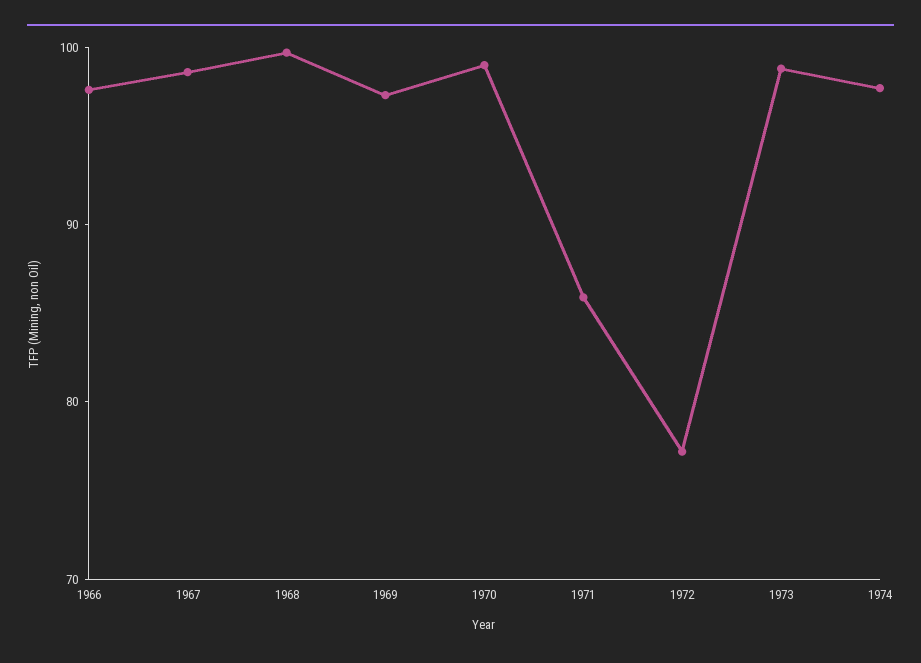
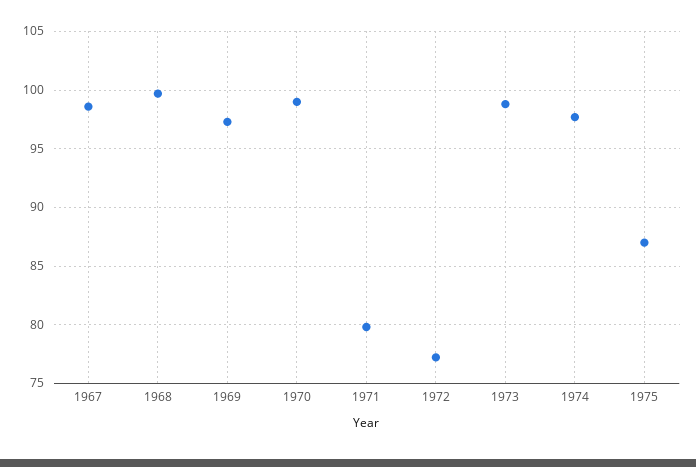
1966: 98 -> none
1971: 86 -> 80
1975: none -> 87

